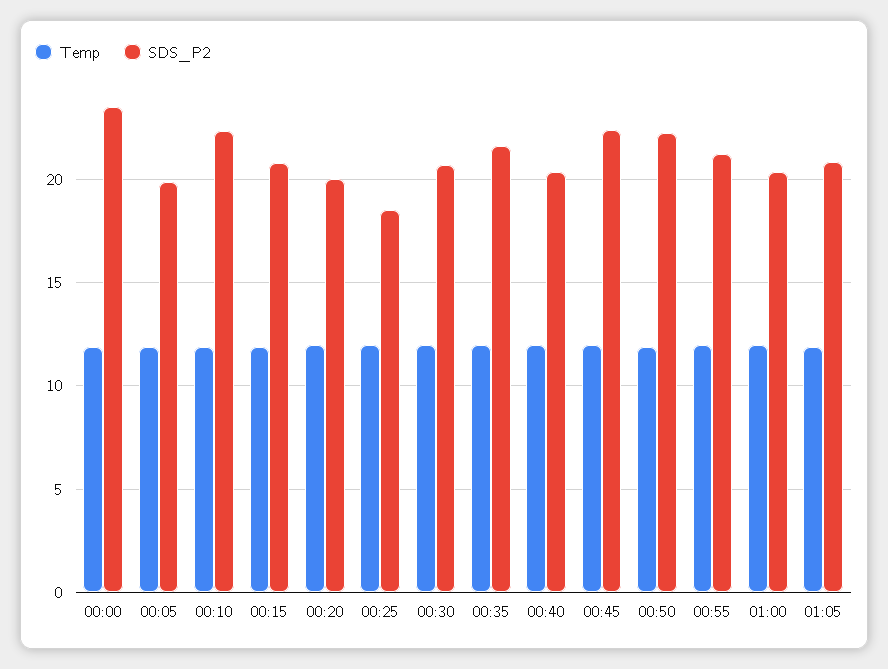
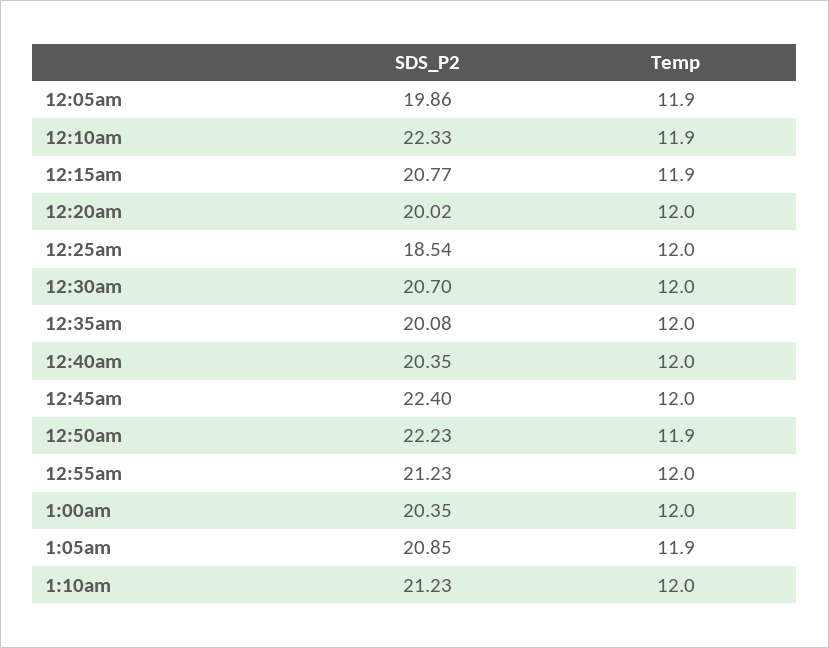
Temp, 00:00: 12 -> none
SDS_P2, 00:00: 23.5 -> none
SDS_P2, 00:35: 21.5 -> 20.08
SDS_P2, 1:10am: none -> 21.23
Temp, 1:10am: none -> 12

